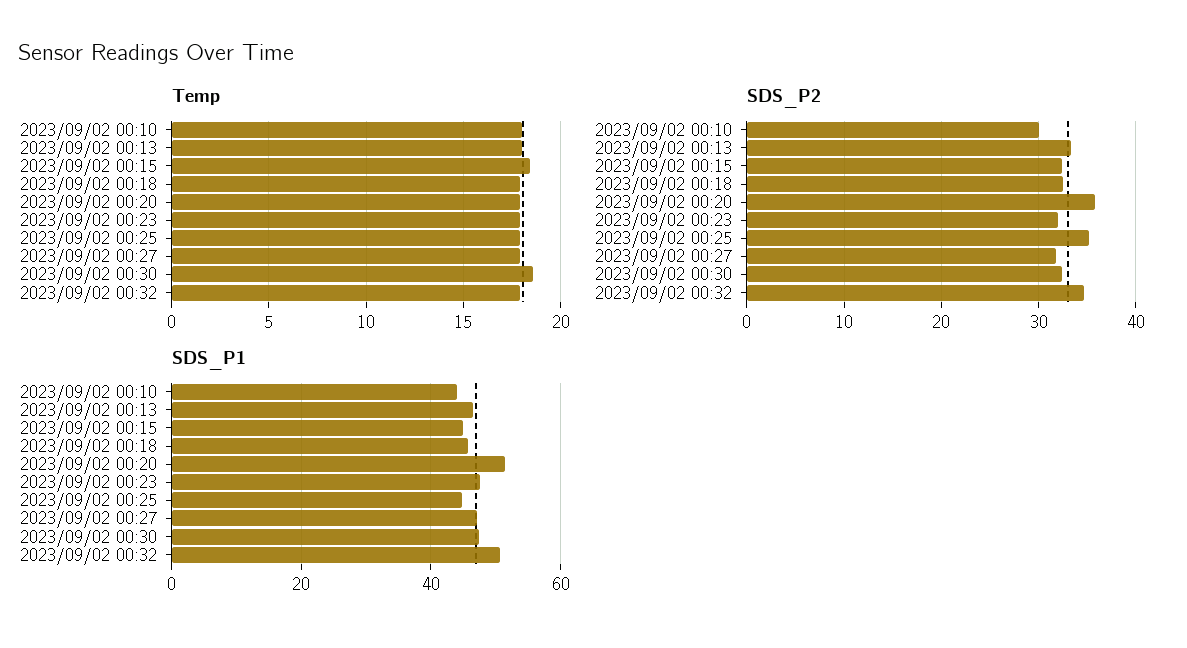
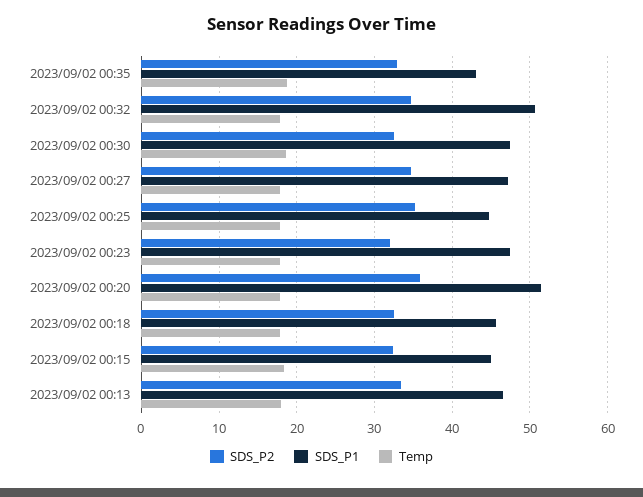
Temp, 2023/09/02 00:10: 18 -> none
SDS_P2, 2023/09/02 00:10: 30 -> none
SDS_P2, 2023/09/02 00:27: 32 -> 35
SDS_P1, 2023/09/02 00:10: 44 -> none
SDS_P2, 2023/09/02 00:35: none -> 33
SDS_P1, 2023/09/02 00:35: none -> 43
Temp, 2023/09/02 00:35: none -> 19

